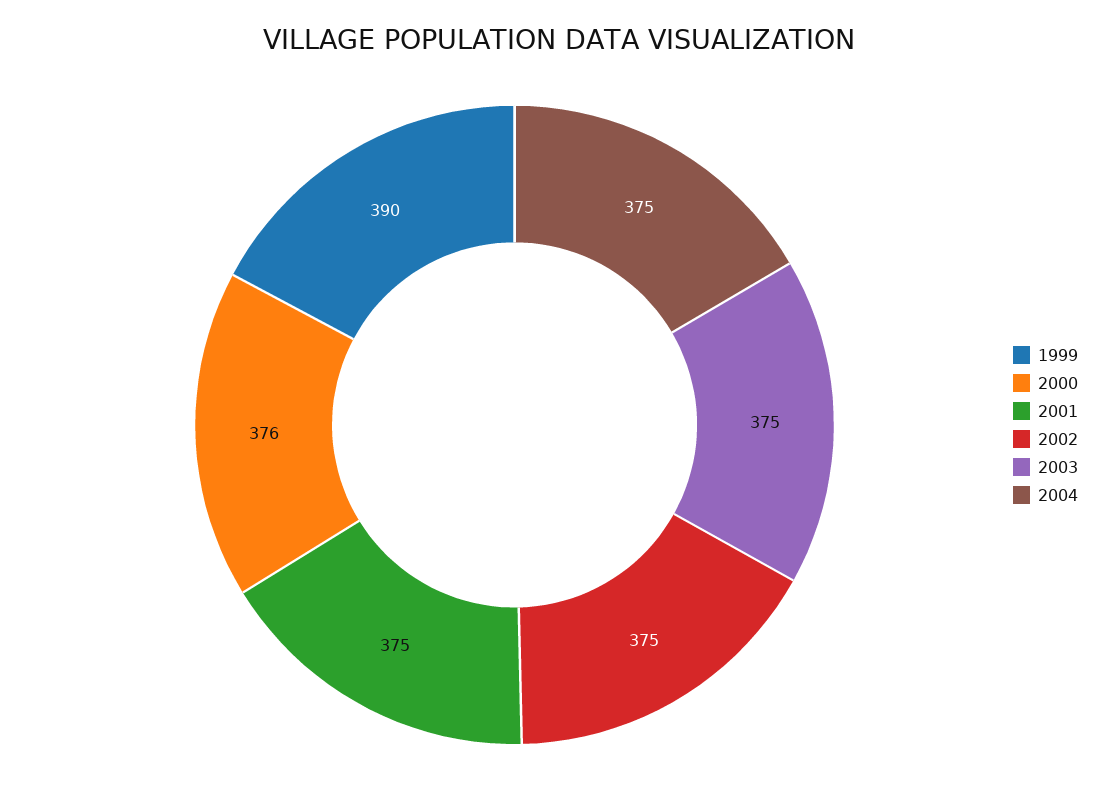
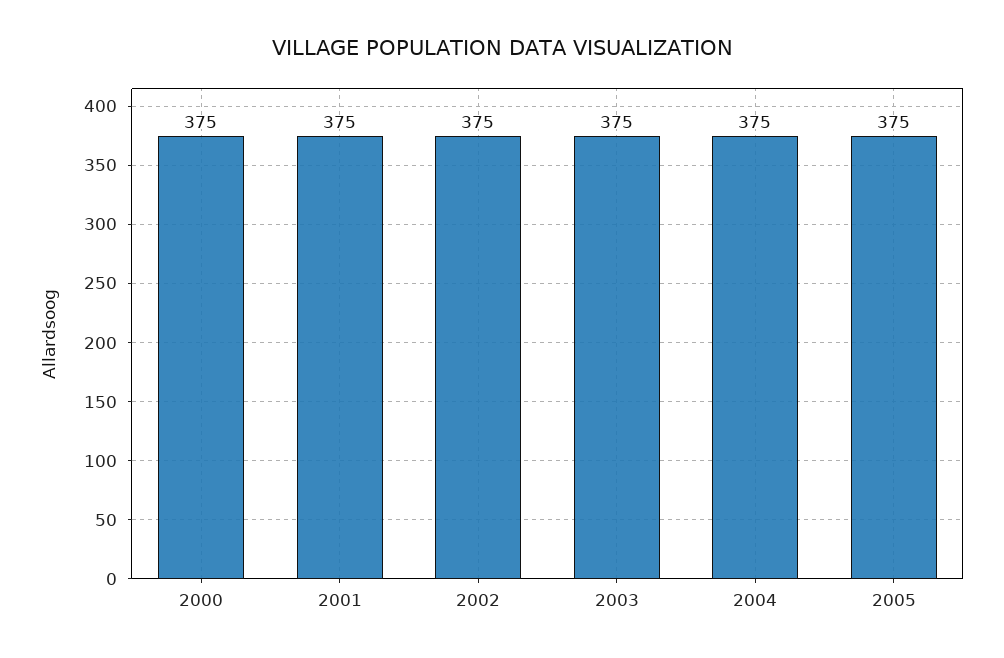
1999: 390 -> none
2000: 376 -> 375
2005: none -> 375

